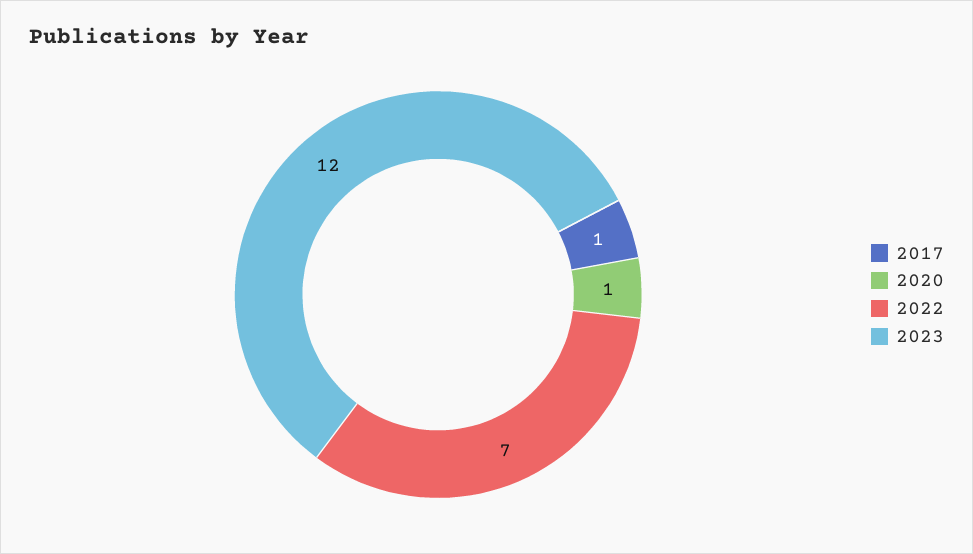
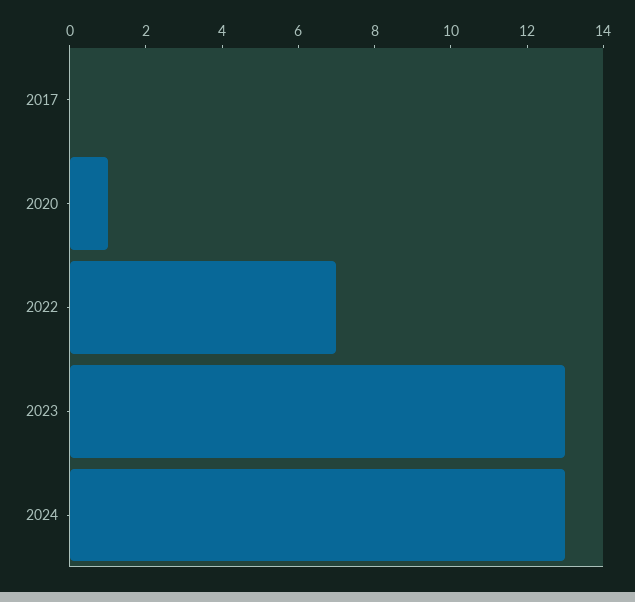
2017: 1 -> 0
2023: 12 -> 13
2024: none -> 13

